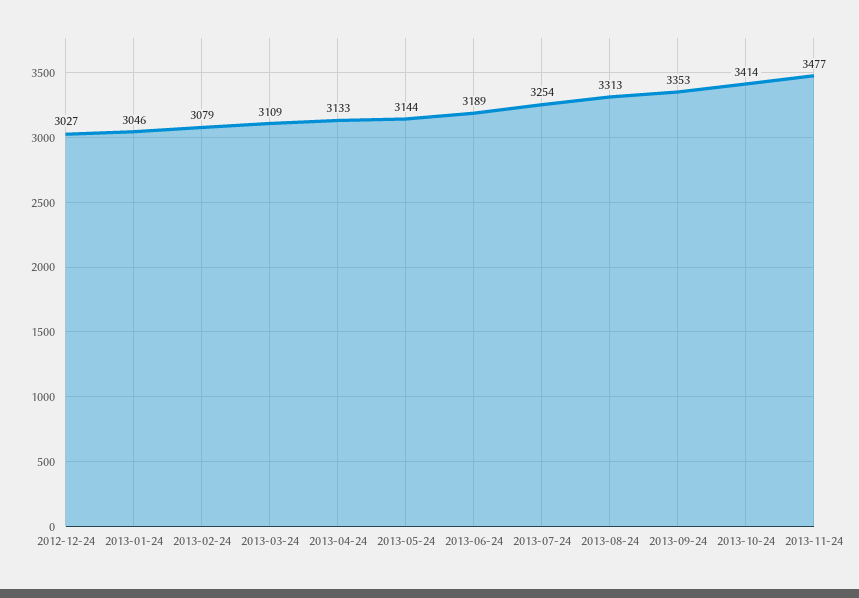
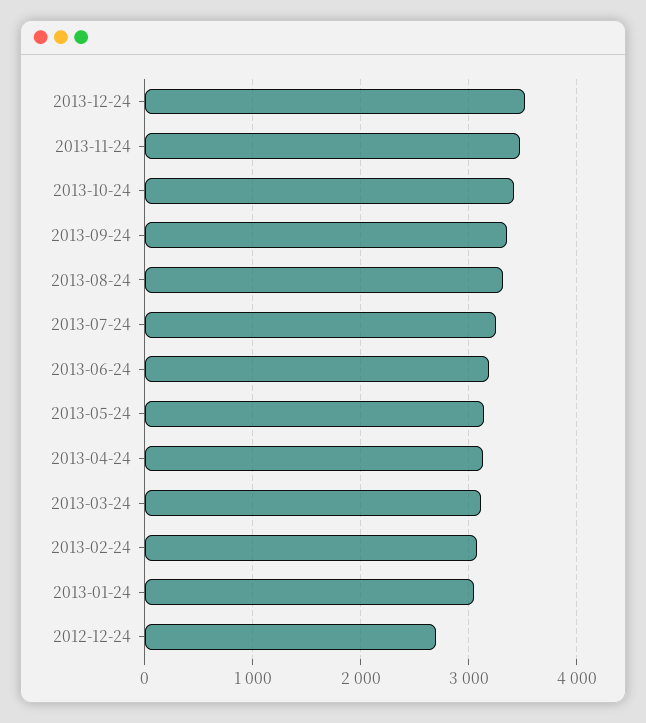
2012-12-24: 3027 -> 2700
2013-12-24: none -> 3500

